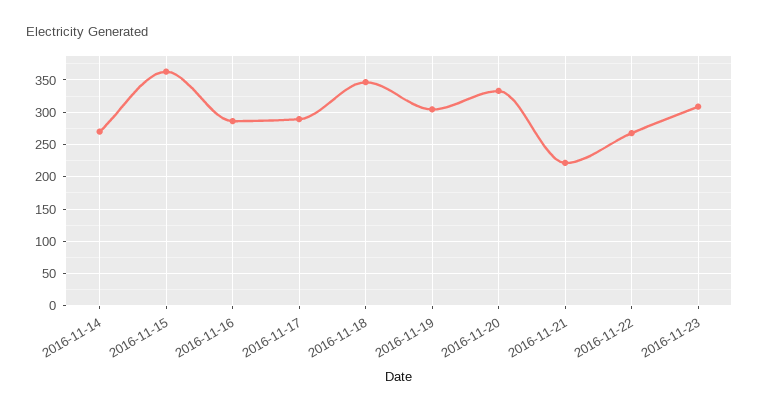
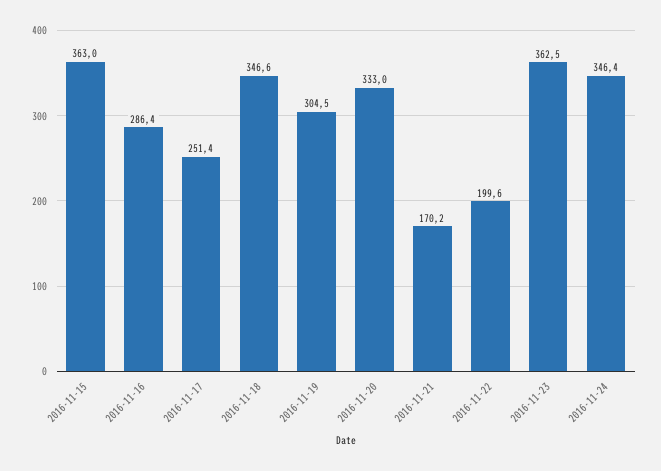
2016-11-14: 270 -> none
2016-11-17: 290 -> 251.4
2016-11-21: 220 -> 170.2
2016-11-22: 270 -> 199.6
2016-11-23: 310 -> 362.5
2016-11-24: none -> 346.4

